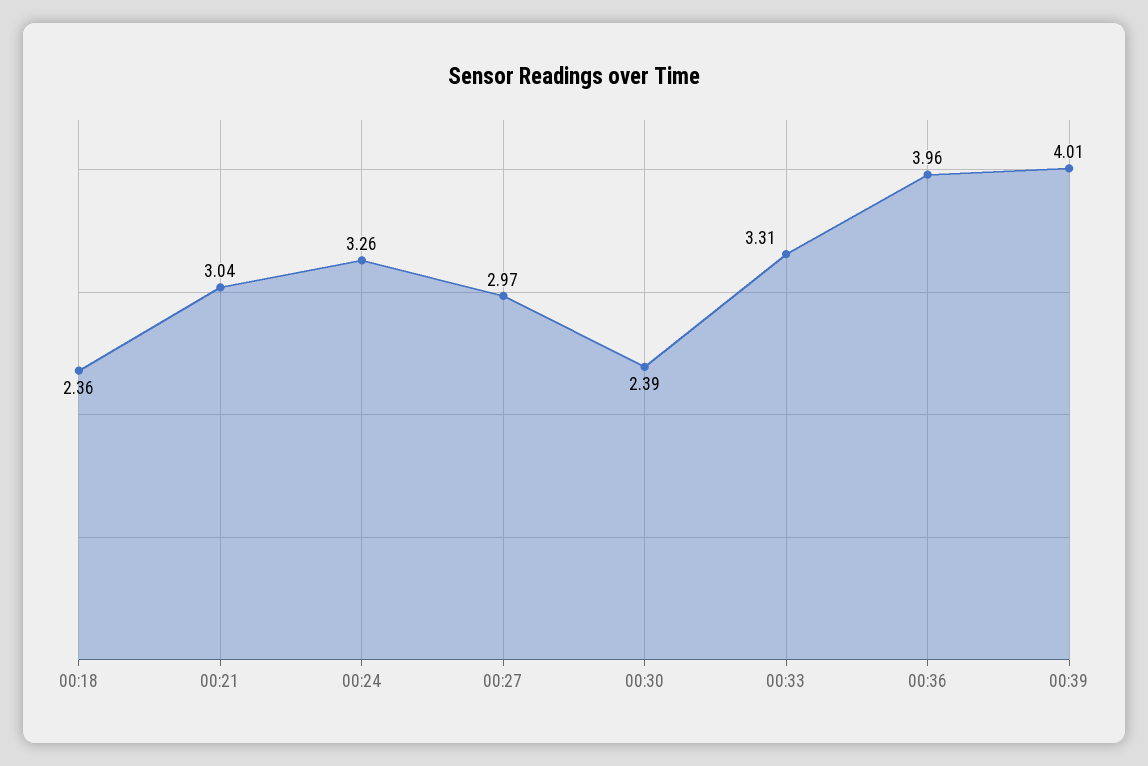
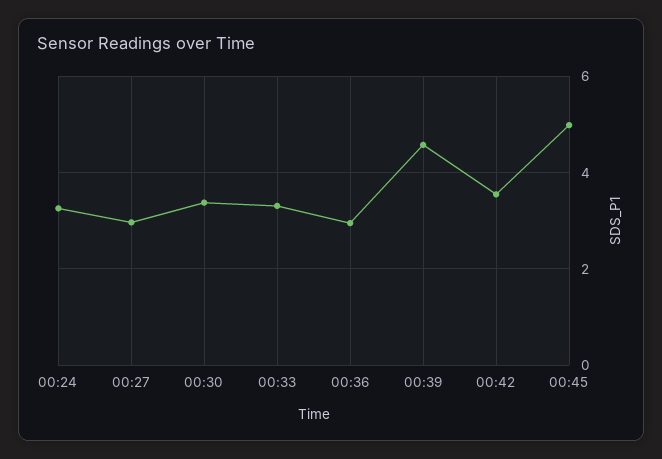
00:18: 2.36 -> none
00:21: 3.04 -> none
00:30: 2.39 -> 3.4
00:36: 3.96 -> 3
00:39: 4.01 -> 4.6
00:42: none -> 3.6
00:45: none -> 5

